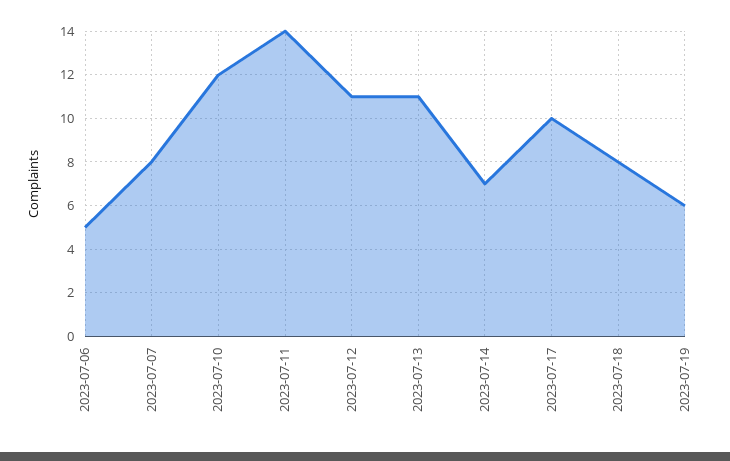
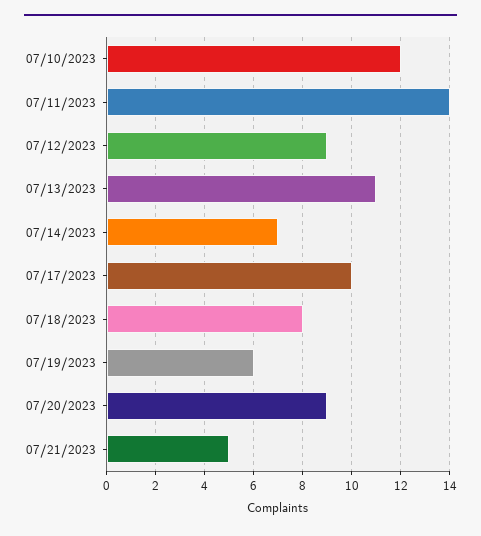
2023-07-06: 5 -> none
2023-07-07: 8 -> none
2023-07-12: 11 -> 9
07/20/2023: none -> 9
07/21/2023: none -> 5

